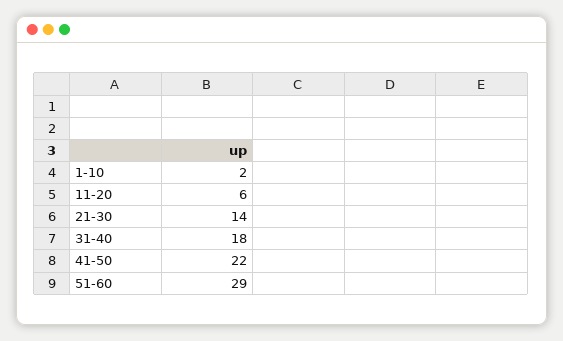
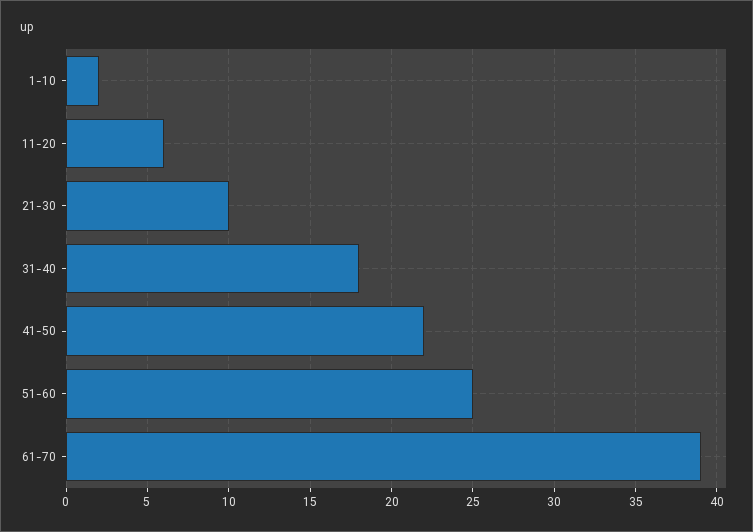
21-30: 14 -> 10
51-60: 29 -> 25
61-70: none -> 39

